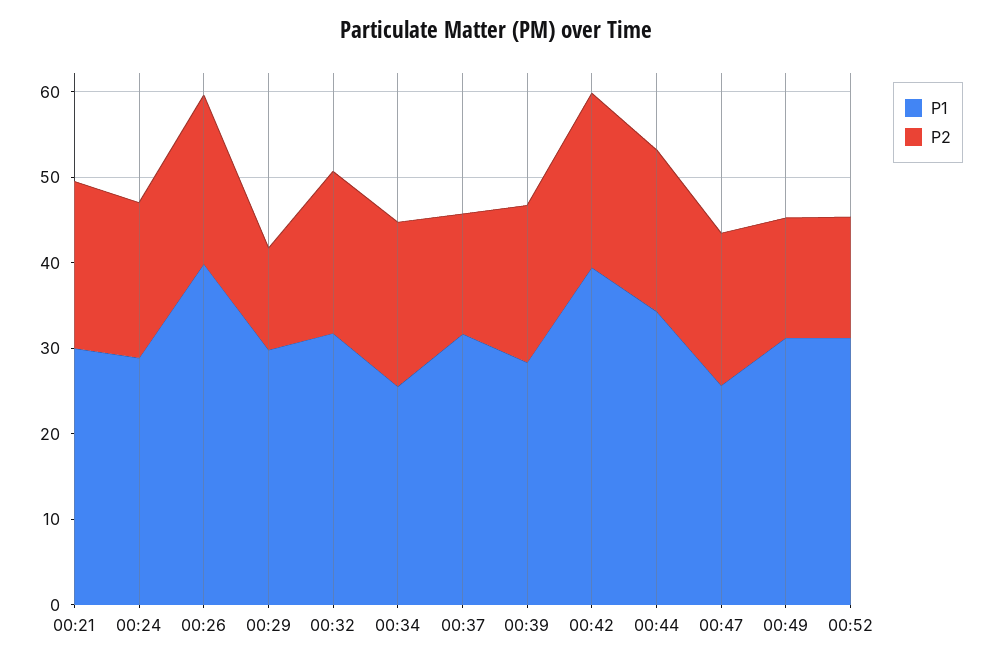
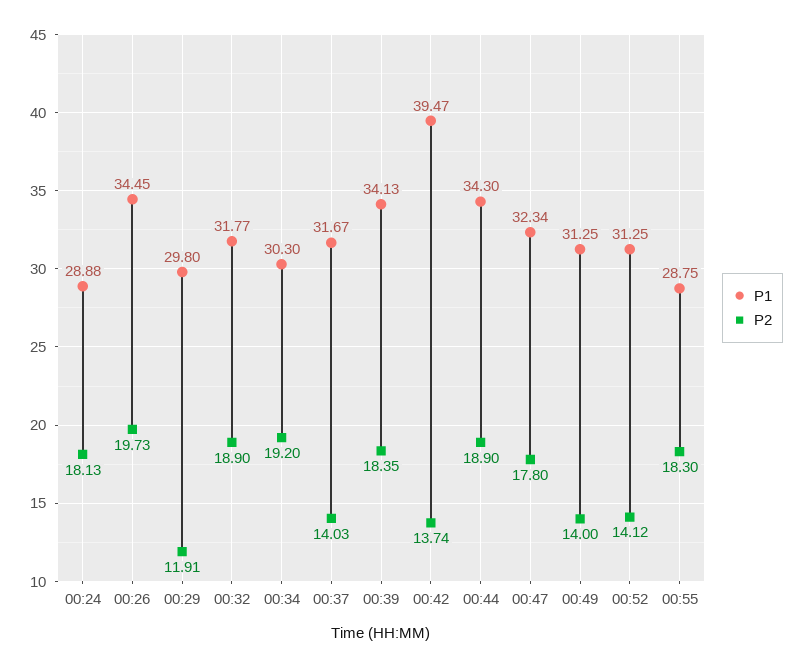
P1, 00:21: 30 -> none
P2, 00:21: 20 -> none
P1, 00:26: 40 -> 34.45
P1, 00:34: 26 -> 30.3
P1, 00:39: 28 -> 34.13
P2, 00:42: 20 -> 13.74
P1, 00:47: 26 -> 32.34
P1, 00:55: none -> 28.75
P2, 00:55: none -> 18.3

